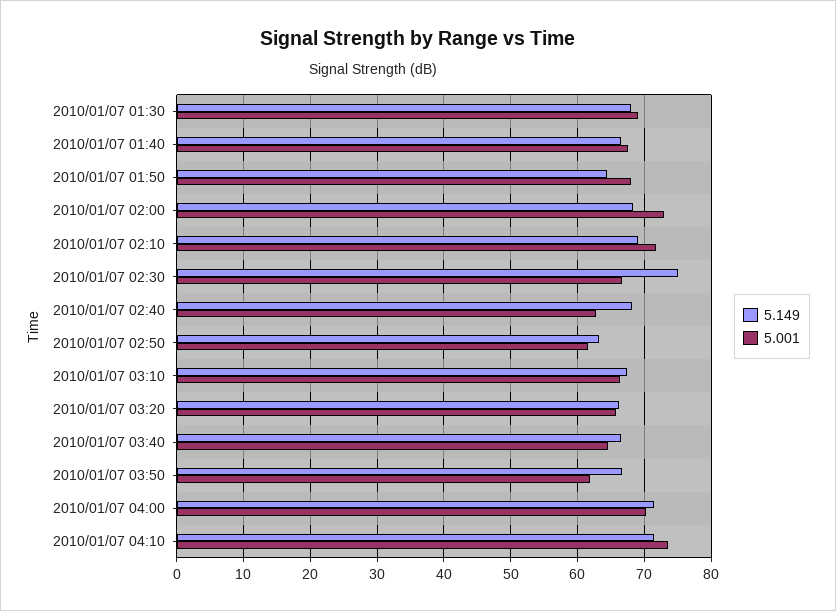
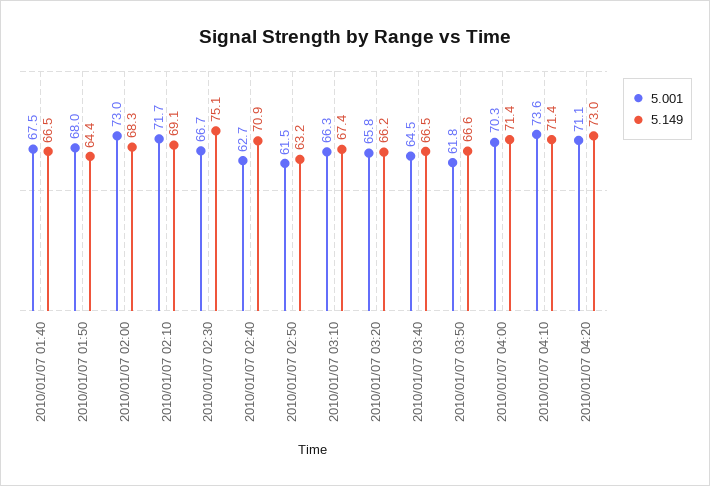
5.149, 2010/01/07 01:30: 68 -> none
5.001, 2010/01/07 01:30: 69 -> none
5.149, 2010/01/07 02:40: 68 -> 70.9
5.001, 2010/01/07 04:20: none -> 71.1
5.149, 2010/01/07 04:20: none -> 73

